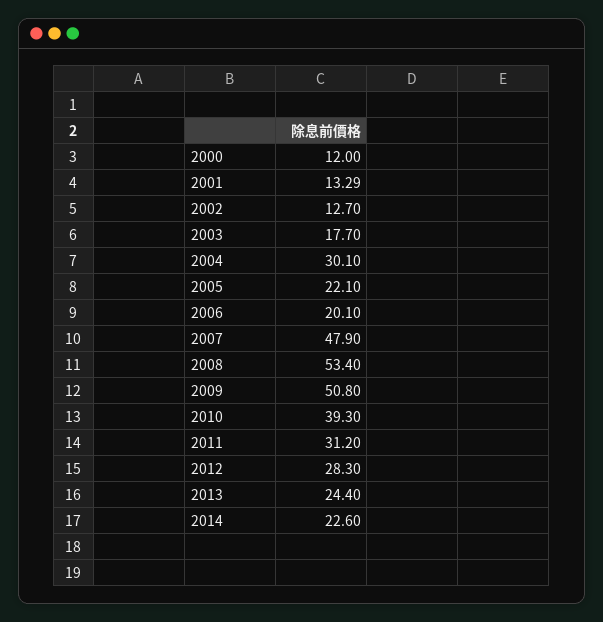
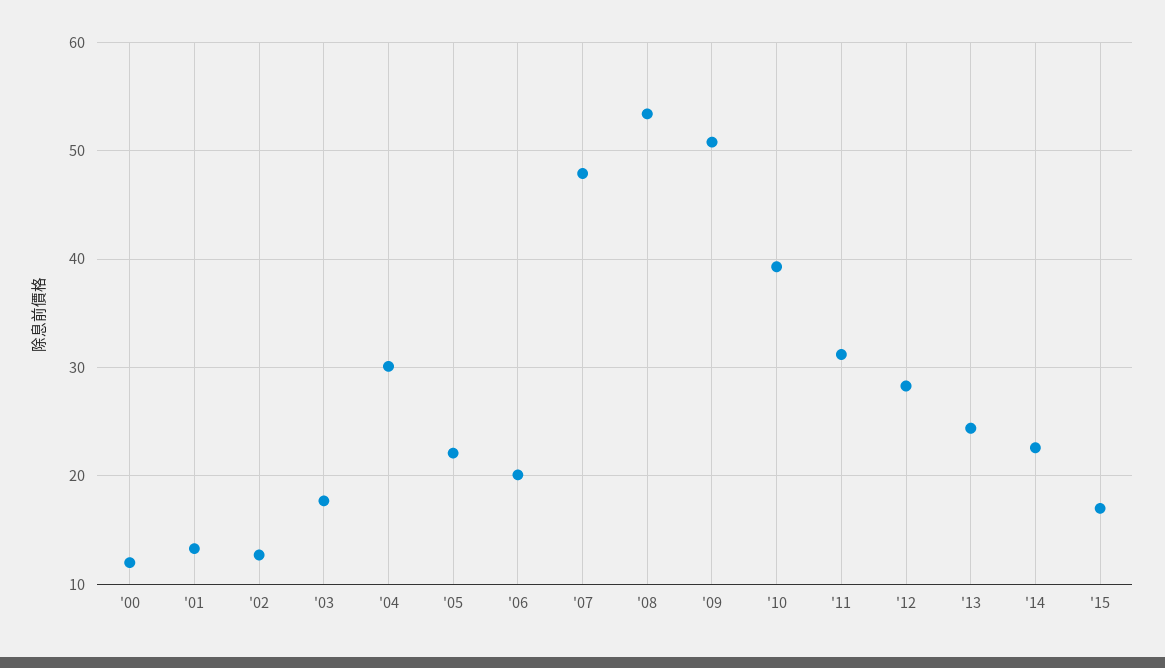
'15: none -> 17

